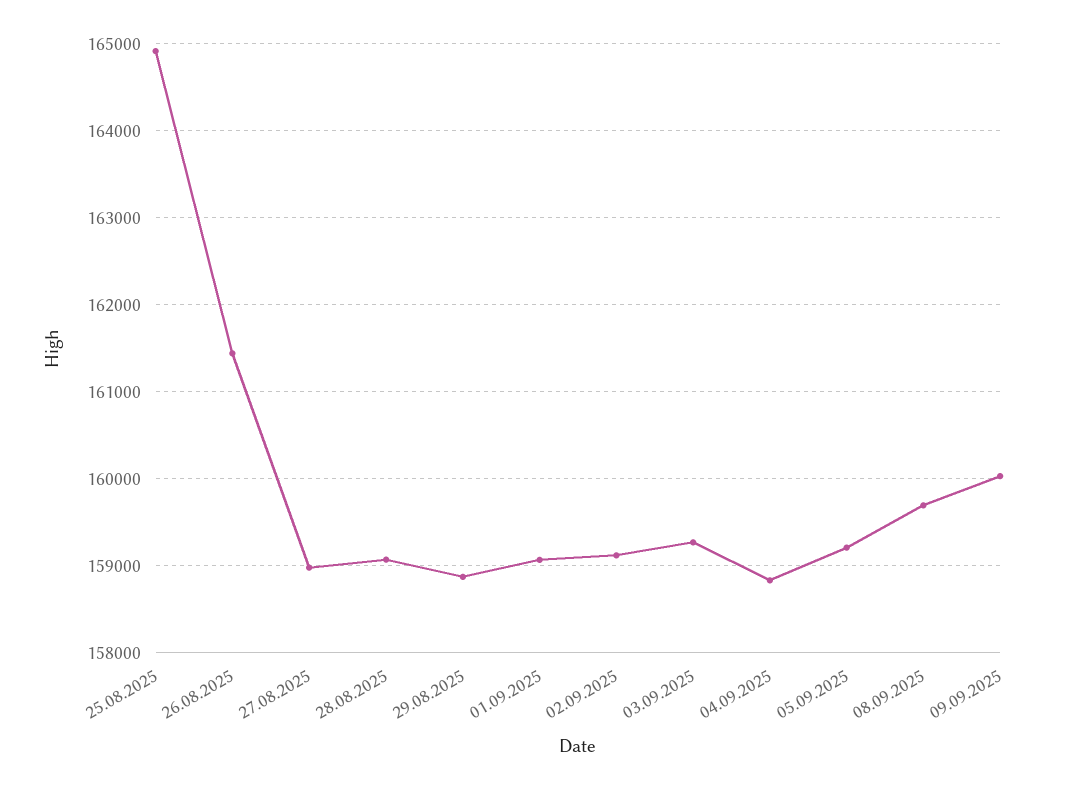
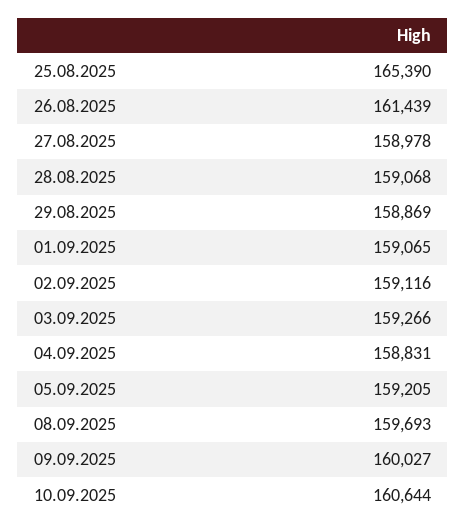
25.08.2025: 164900 -> 165390
10.09.2025: none -> 160644

